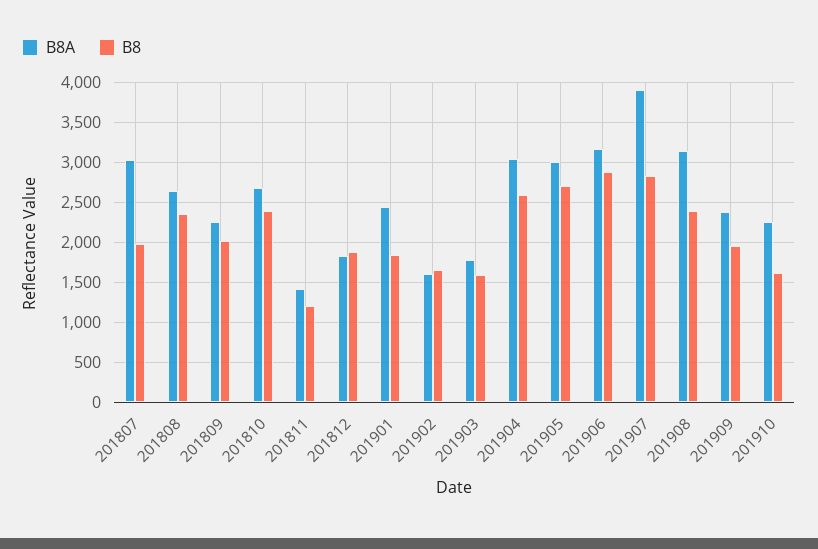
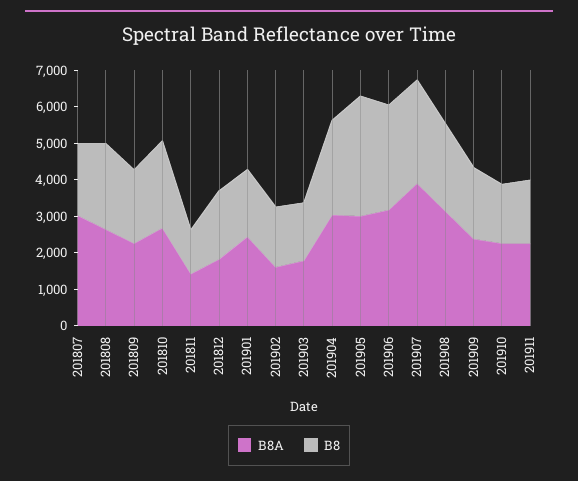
B8, 201905: 2700 -> 3250
B8A, 201911: none -> 2250
B8, 201911: none -> 1750

